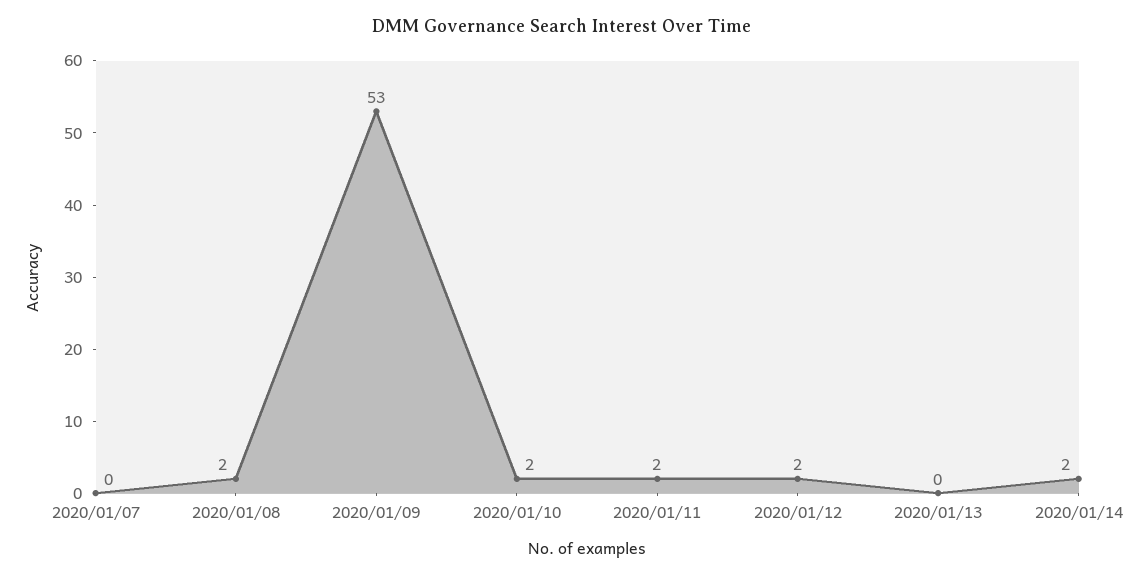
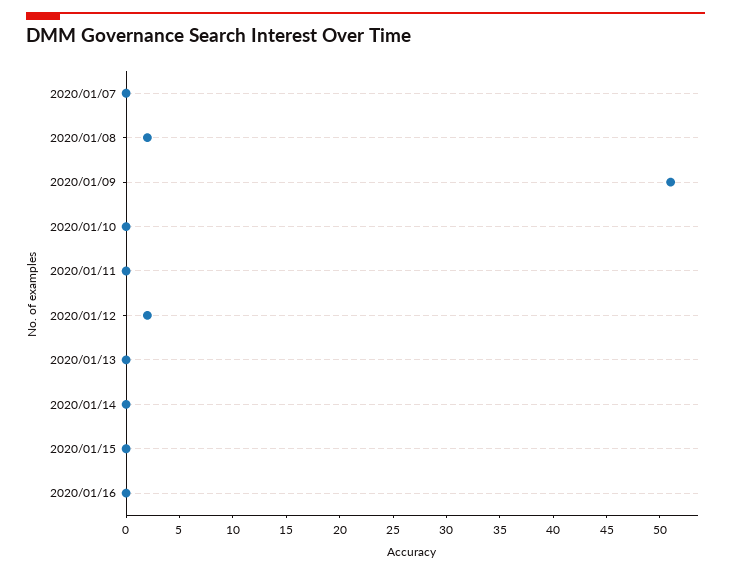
2020/01/09: 53 -> 51
2020/01/10: 2 -> 0
2020/01/11: 2 -> 0
2020/01/14: 2 -> 0
2020/01/15: none -> 0
2020/01/16: none -> 0

